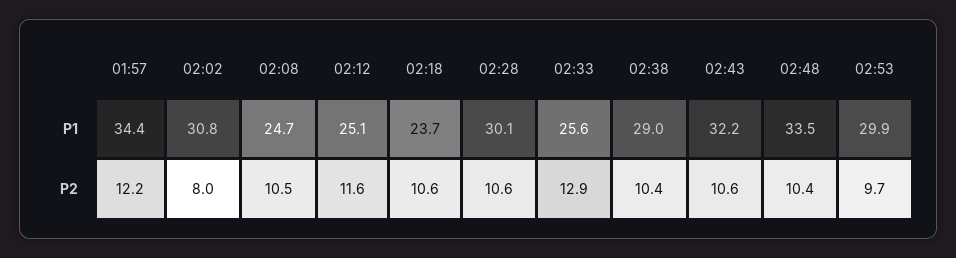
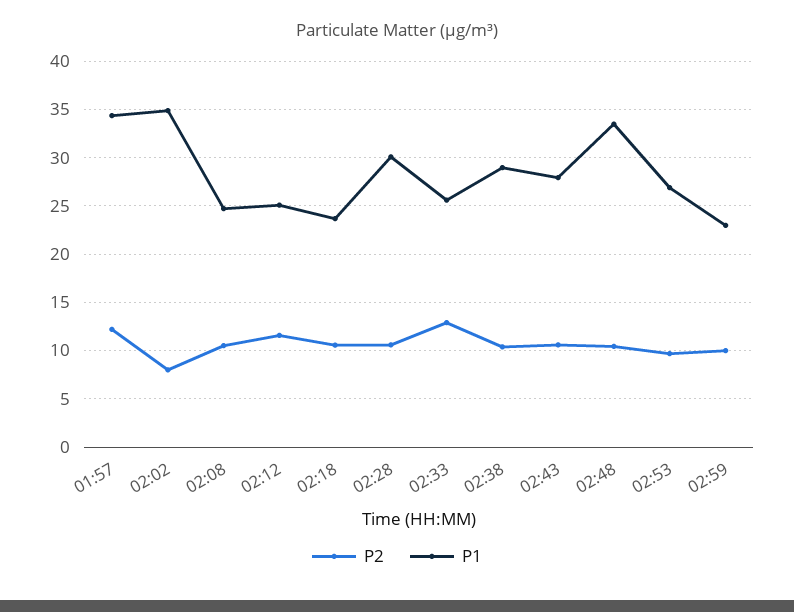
P1, 02:02: 30.8 -> 35
P1, 02:43: 32.2 -> 28
P1, 02:53: 29.9 -> 27
P2, 02:59: none -> 10
P1, 02:59: none -> 23

